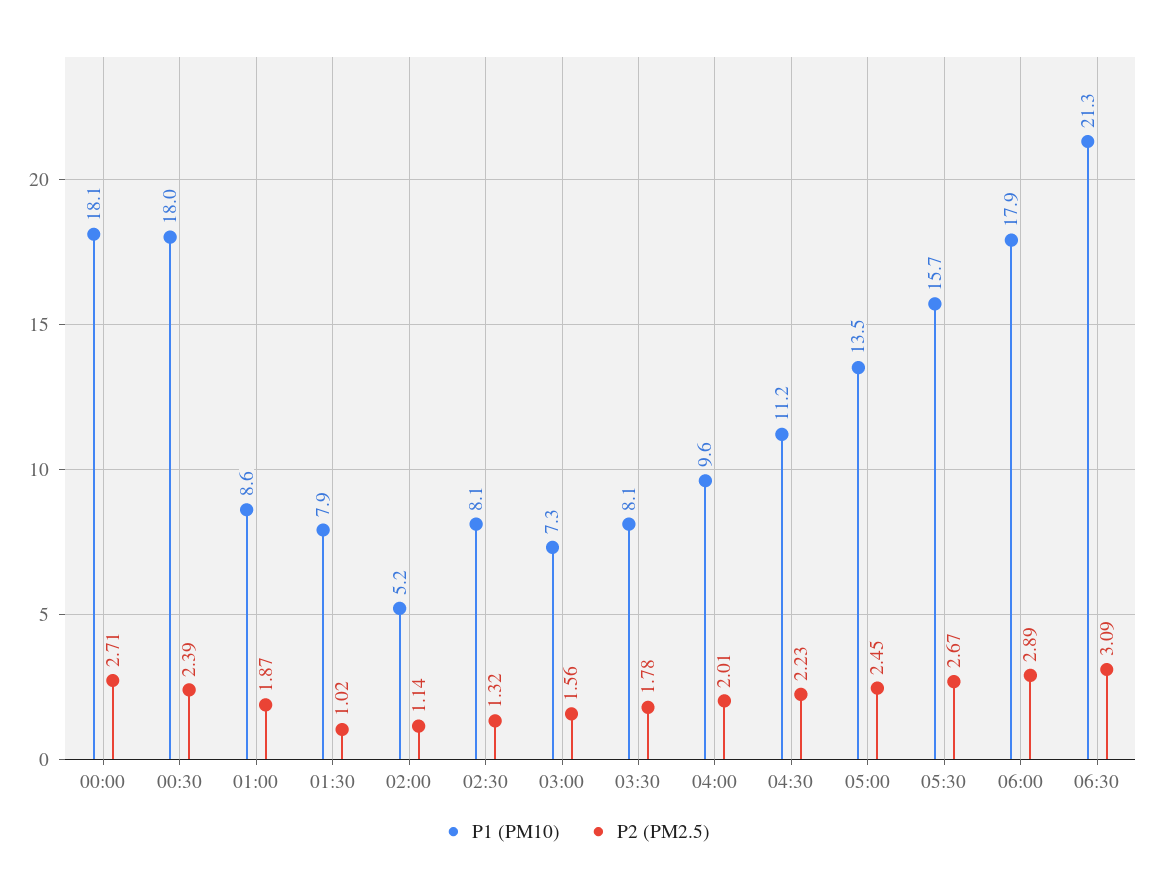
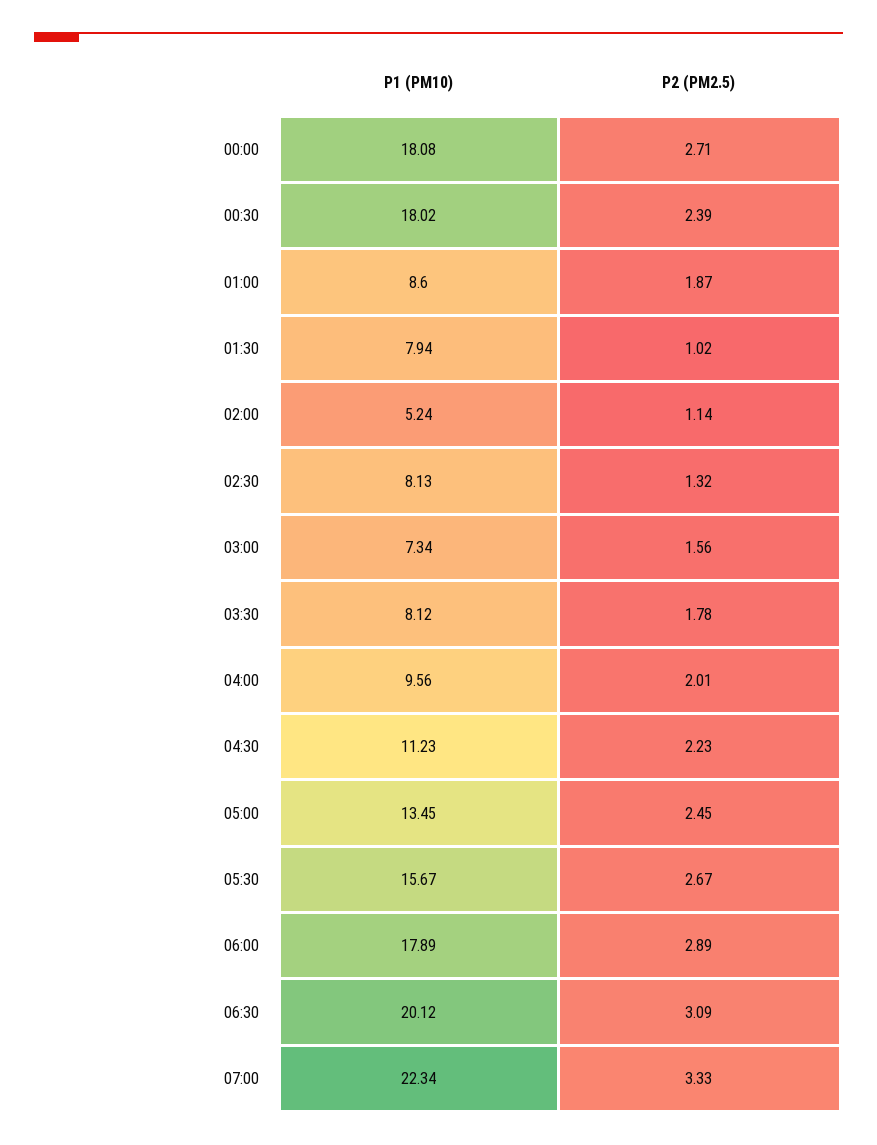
P1 (PM10), 06:30: 21.3 -> 20.12
P1 (PM10), 07:00: none -> 22.34
P2 (PM2.5), 07:00: none -> 3.33

